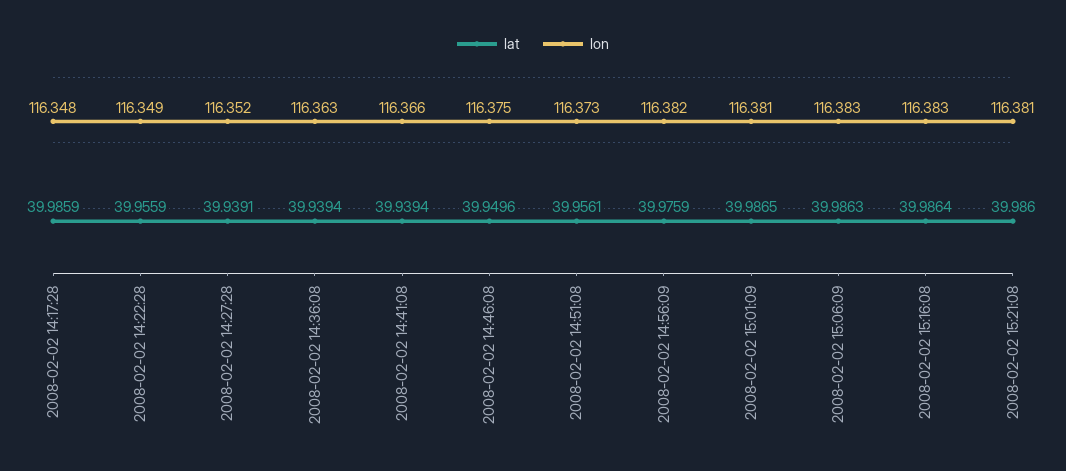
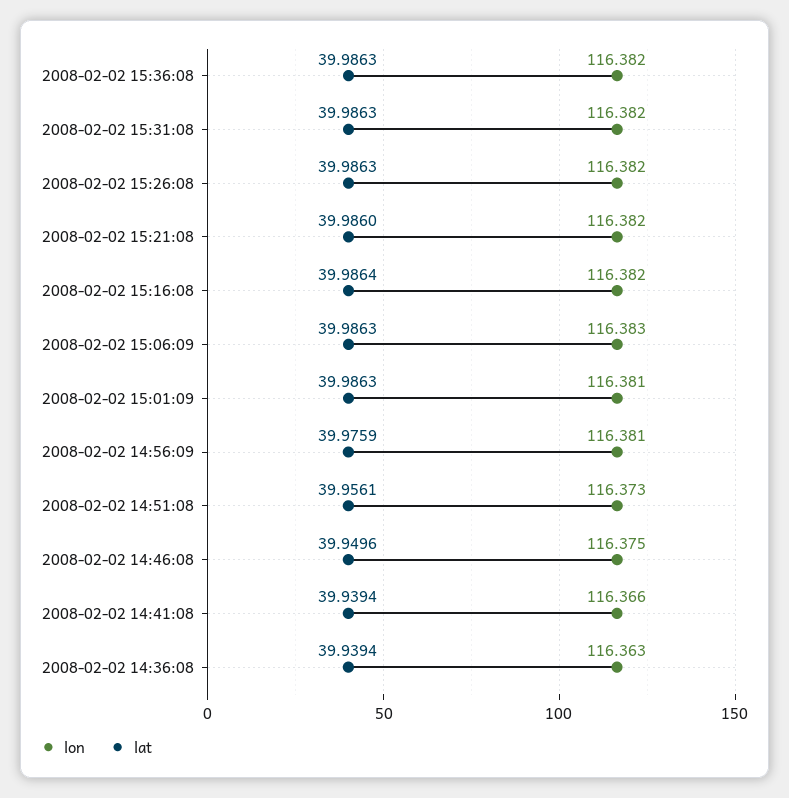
lat, 2008-02-02 14:17:28: 39.9859 -> none
lon, 2008-02-02 14:17:28: 116.348 -> none
lat, 2008-02-02 14:22:28: 39.9559 -> none
lon, 2008-02-02 14:22:28: 116.349 -> none
lat, 2008-02-02 14:27:28: 39.9391 -> none
lon, 2008-02-02 14:27:28: 116.352 -> none
lon, 2008-02-02 14:56:09: 116.382 -> 116.381
lat, 2008-02-02 15:01:09: 39.9865 -> 39.9863
lon, 2008-02-02 15:16:08: 116.383 -> 116.382
lon, 2008-02-02 15:21:08: 116.381 -> 116.382
lon, 2008-02-02 15:36:08: none -> 116.382
lat, 2008-02-02 15:36:08: none -> 39.9863
lon, 2008-02-02 15:31:08: none -> 116.382
lat, 2008-02-02 15:31:08: none -> 39.9863
lon, 2008-02-02 15:26:08: none -> 116.382
lat, 2008-02-02 15:26:08: none -> 39.9863

